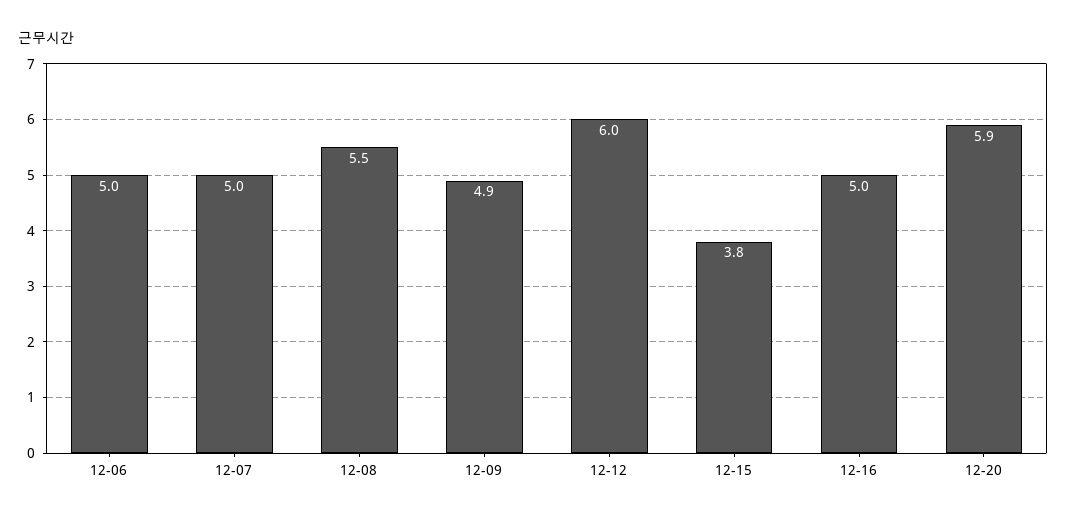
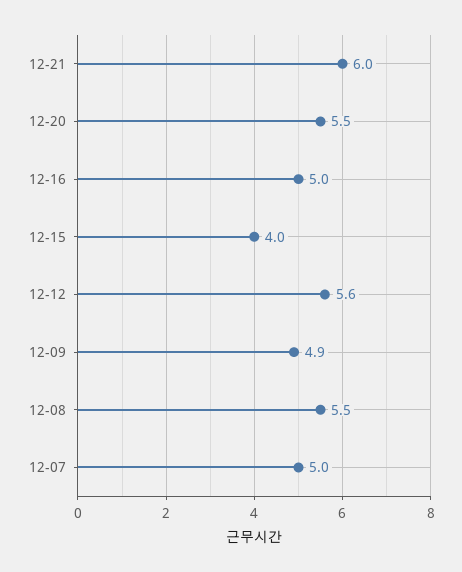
12-06: 5 -> none
12-12: 6 -> 5.6
12-15: 3.8 -> 4
12-20: 5.9 -> 5.5
12-21: none -> 6

